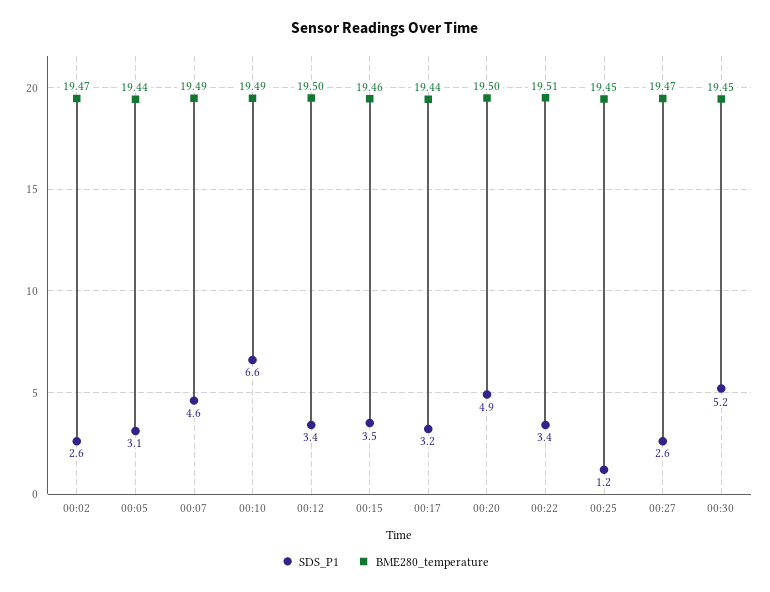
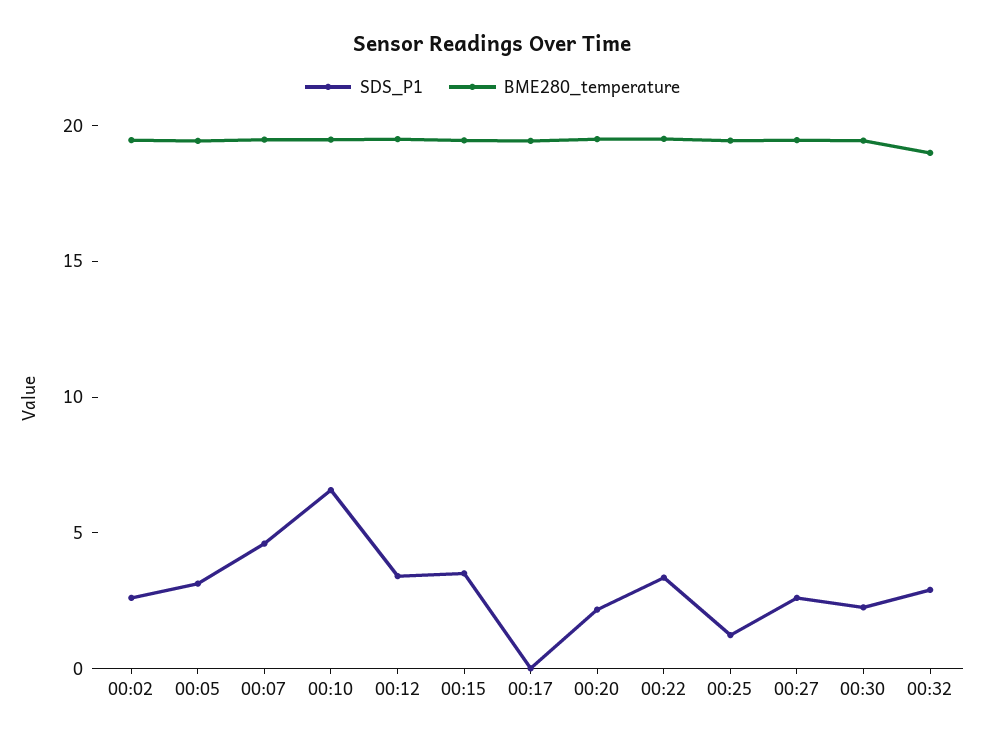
SDS_P1, 00:17: 3.2 -> 0
SDS_P1, 00:20: 4.9 -> 2
SDS_P1, 00:30: 5.2 -> 2
SDS_P1, 00:32: none -> 3
BME280_temperature, 00:32: none -> 19

